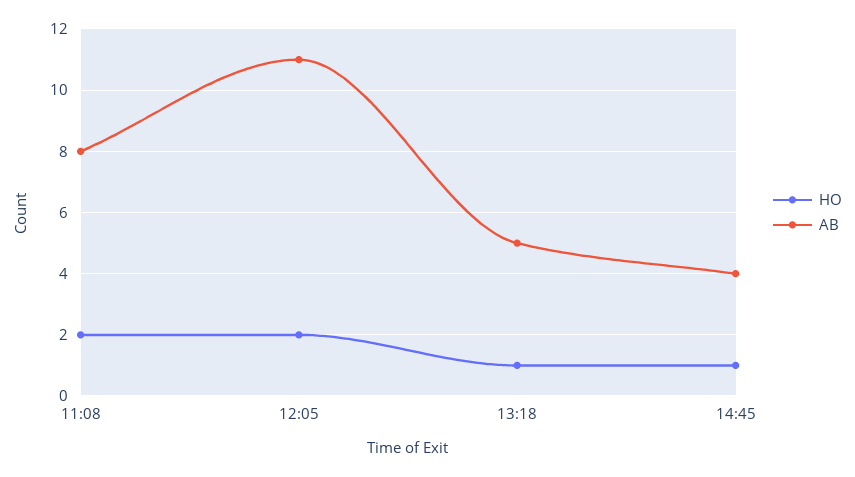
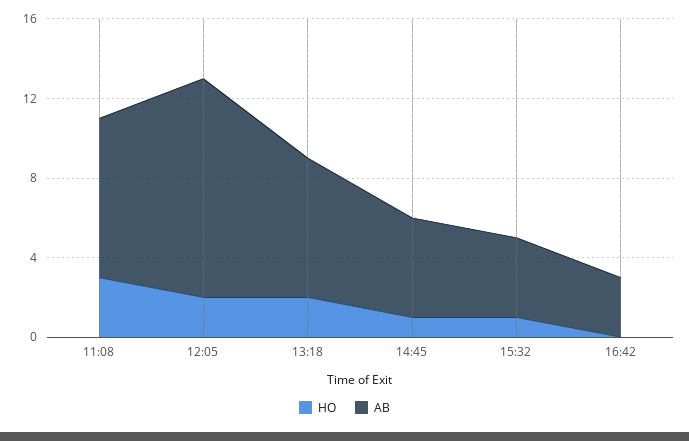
HO, 11:08: 2 -> 3
HO, 13:18: 1 -> 2
AB, 13:18: 5 -> 7
AB, 14:45: 4 -> 5
HO, 15:32: none -> 1
AB, 15:32: none -> 4
HO, 16:42: none -> 0
AB, 16:42: none -> 3

